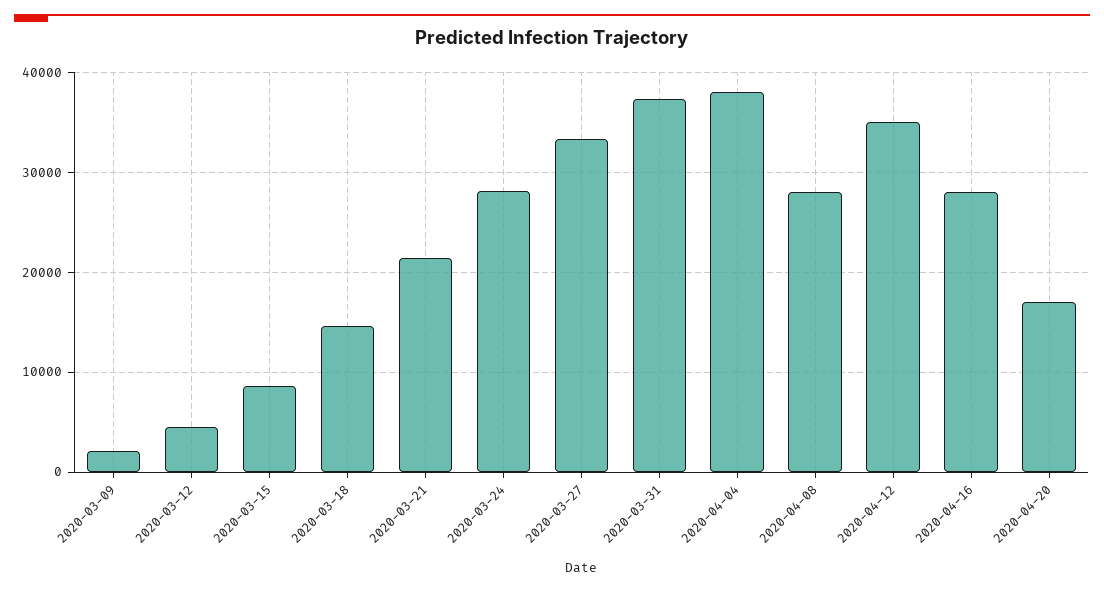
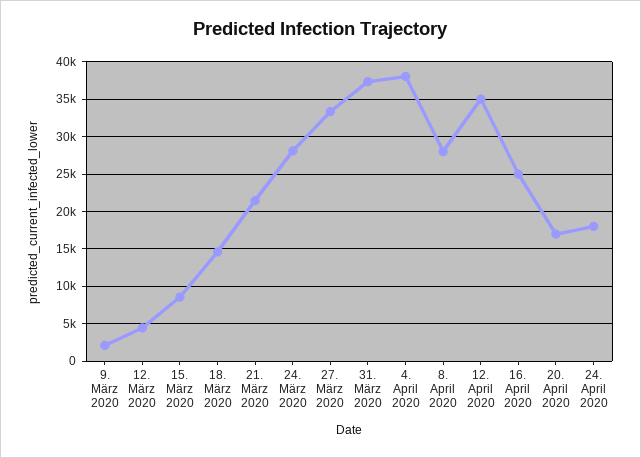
2020-04-16: 28000 -> 25000
24. April 2020: none -> 18000

